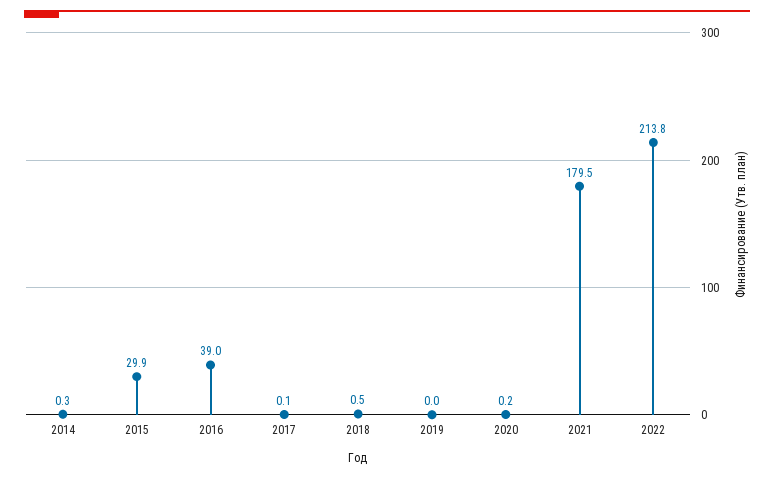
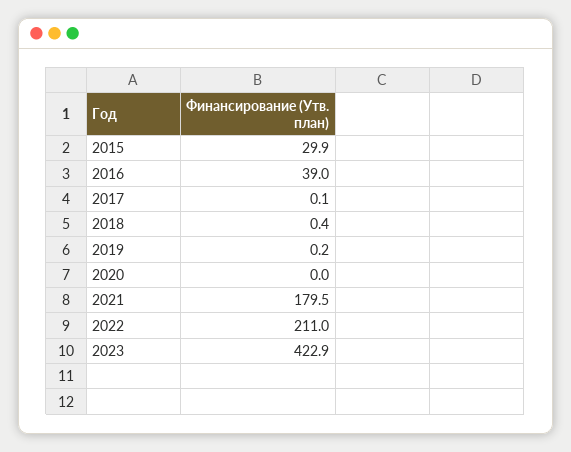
2014: 0.3 -> none
2018: 0.5 -> 0.4
2019: 0 -> 0.2
2020: 0.2 -> 0
2022: 213.8 -> 211
2023: none -> 422.9

